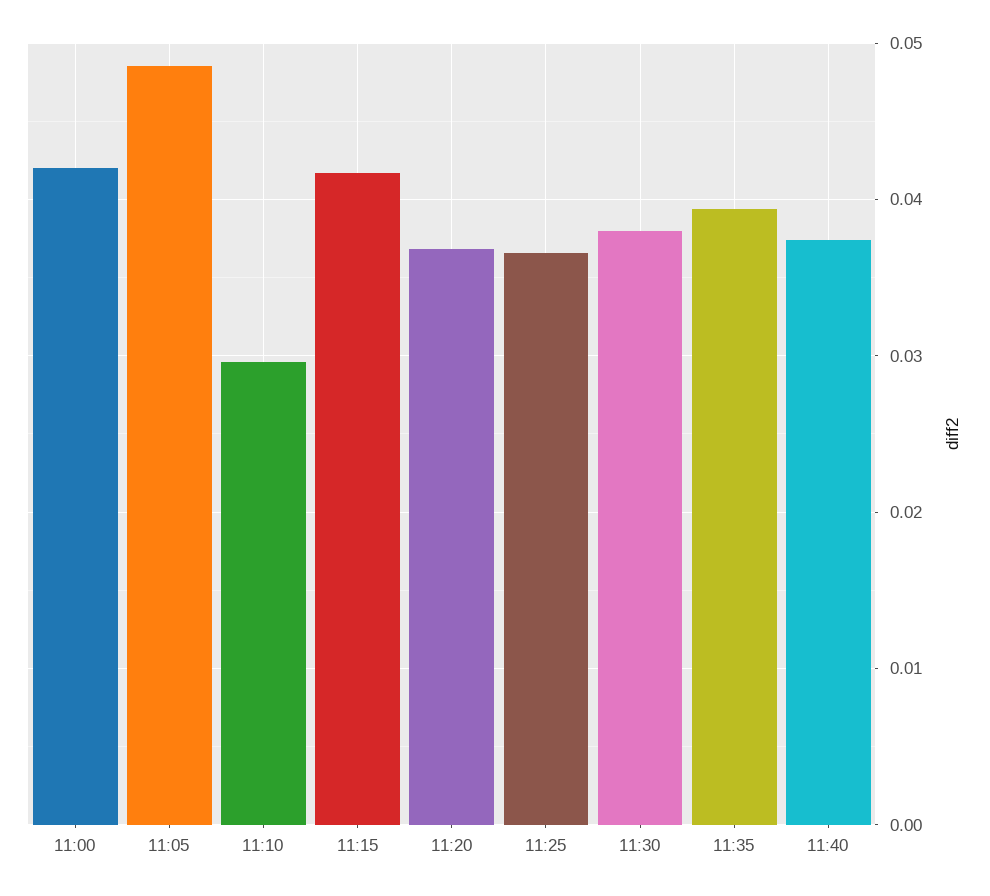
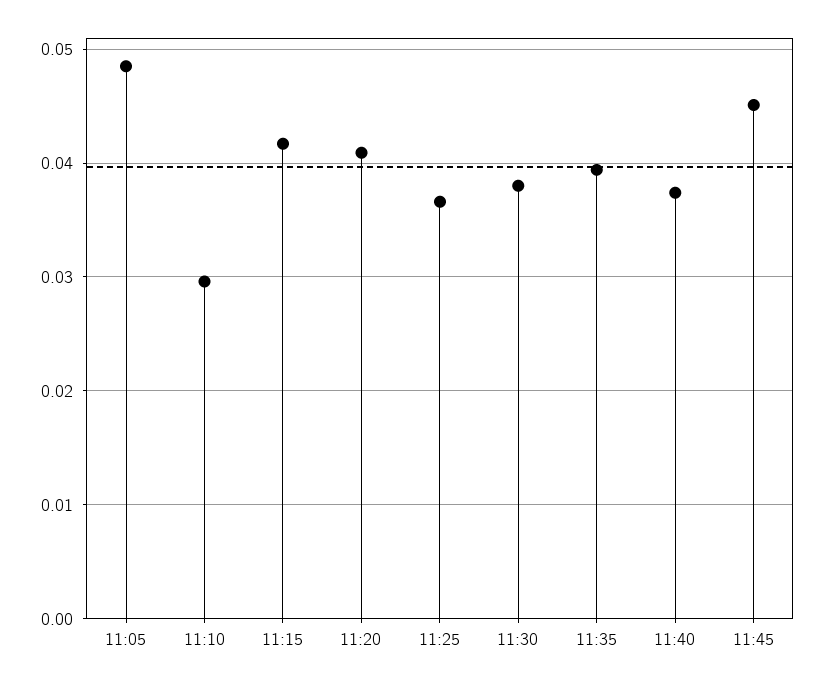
11:00: 0.042 -> none
11:20: 0.037 -> 0.041
11:45: none -> 0.045

